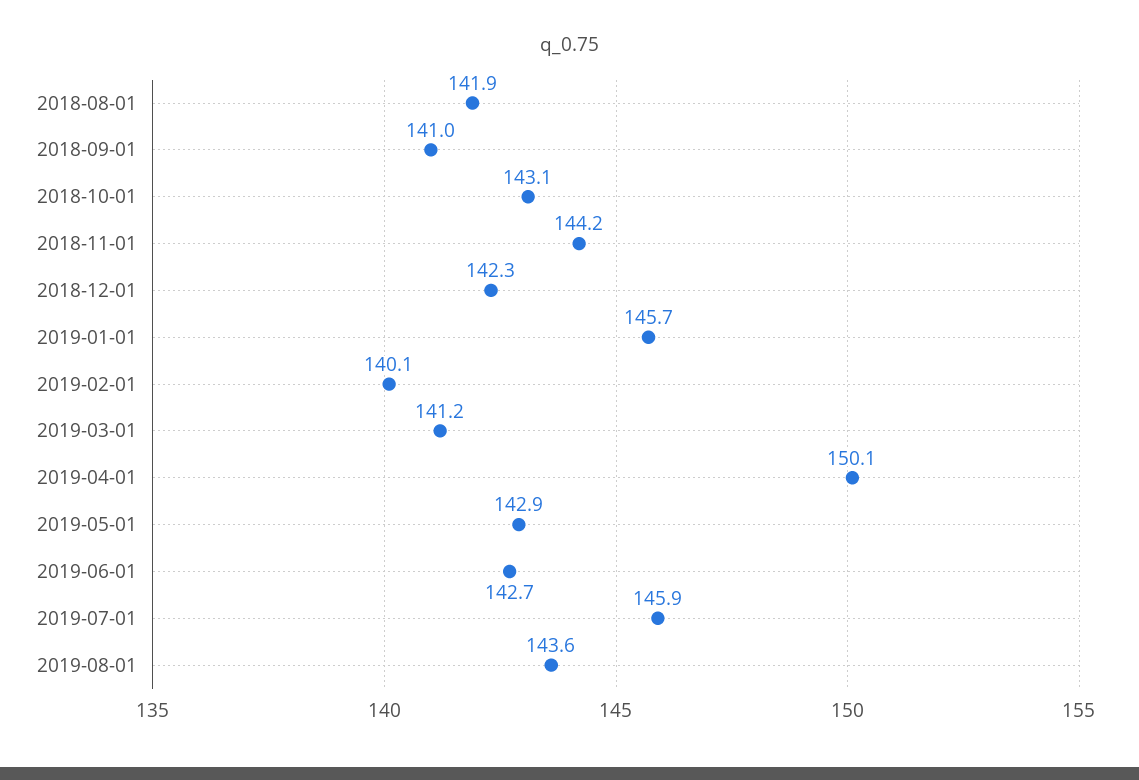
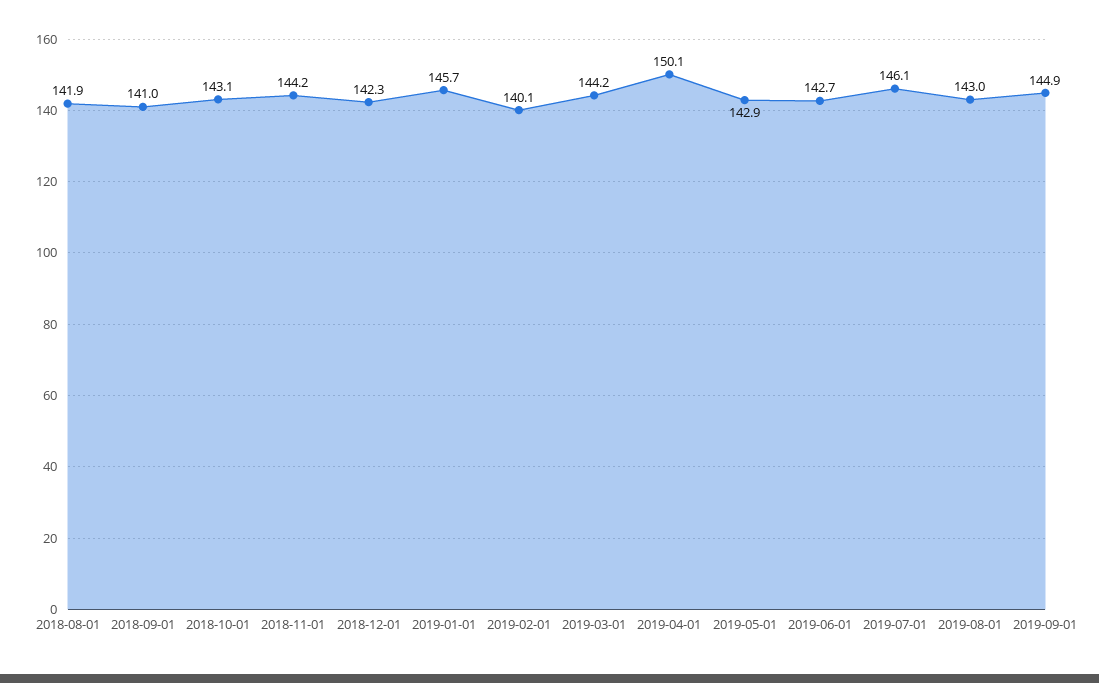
2019-03-01: 141.2 -> 144.2
2019-07-01: 145.9 -> 146.1
2019-08-01: 143.6 -> 143
2019-09-01: none -> 144.9

